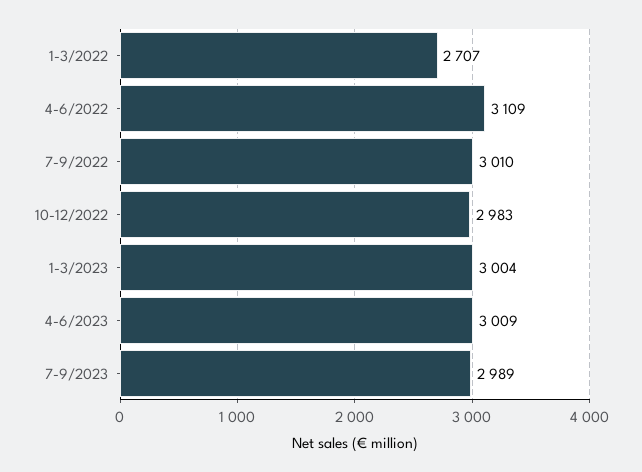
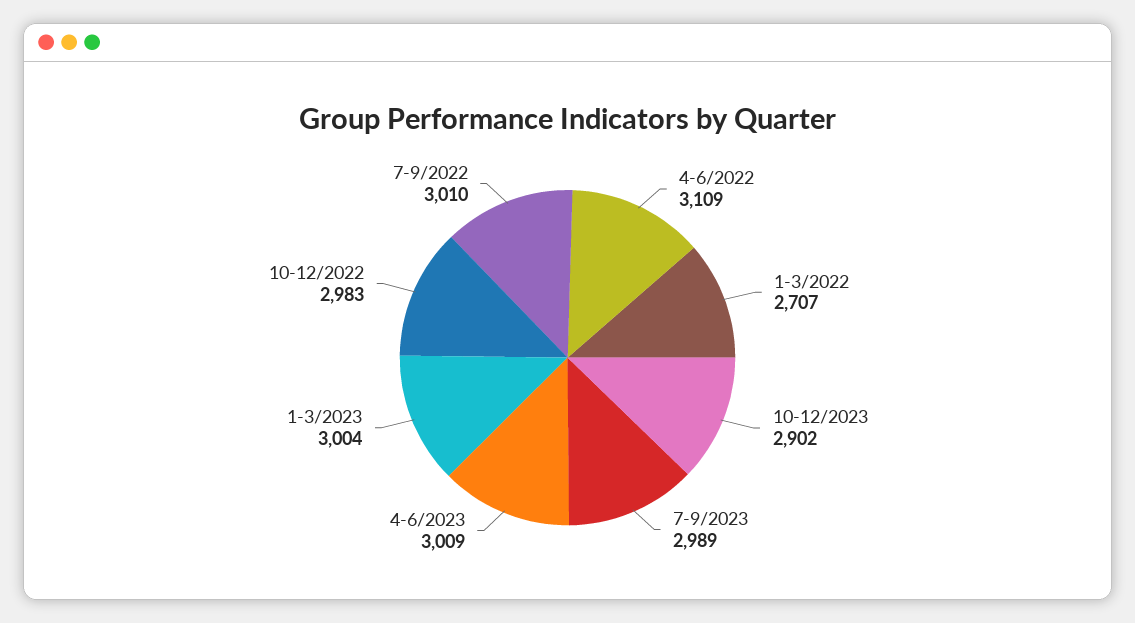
10-12/2023: none -> 2902

